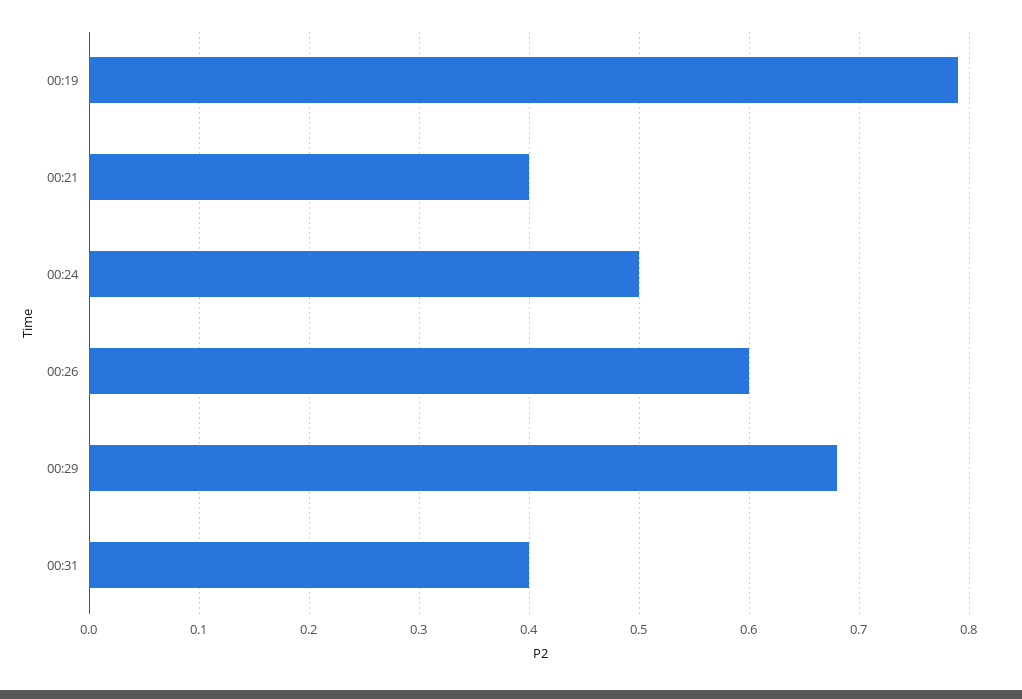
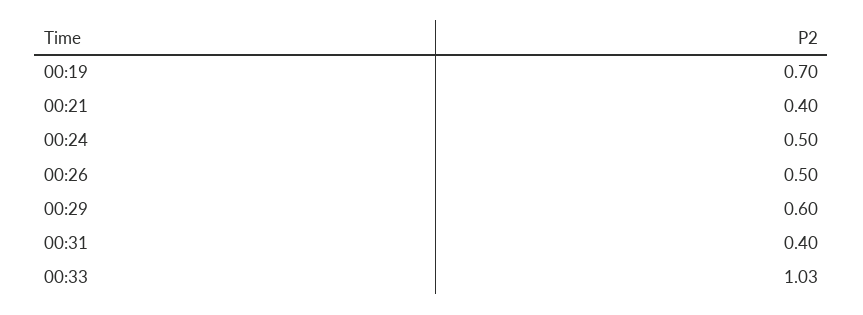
00:19: 0.79 -> 0.7
00:26: 0.6 -> 0.5
00:29: 0.68 -> 0.6
00:33: none -> 1.03

